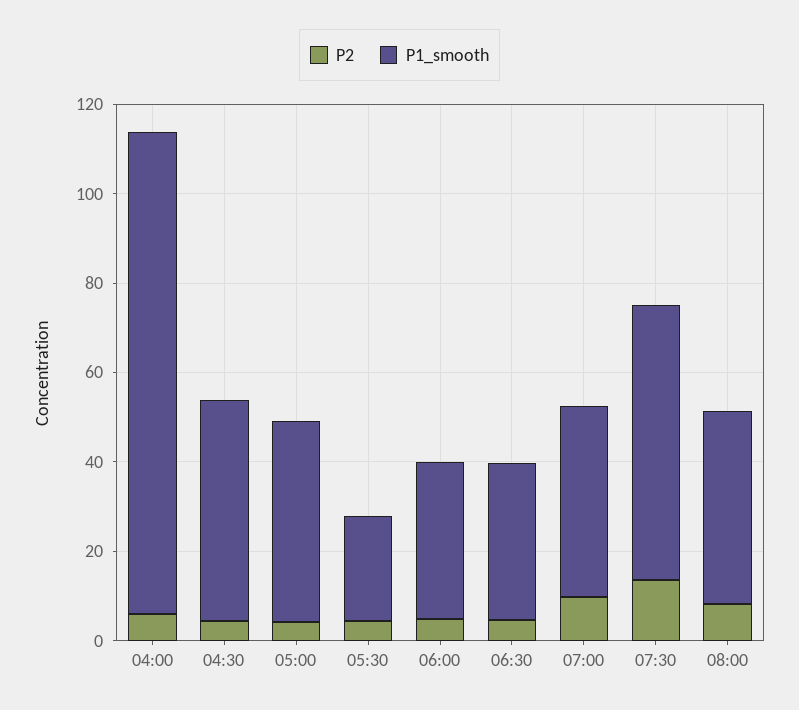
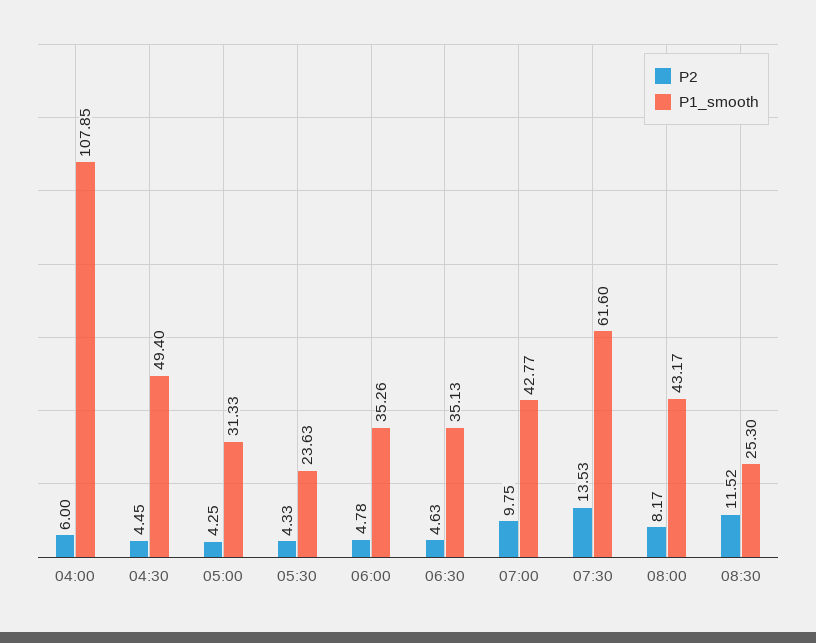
P1_smooth, 05:00: 45 -> 31.33
P2, 08:30: none -> 11.52
P1_smooth, 08:30: none -> 25.3

